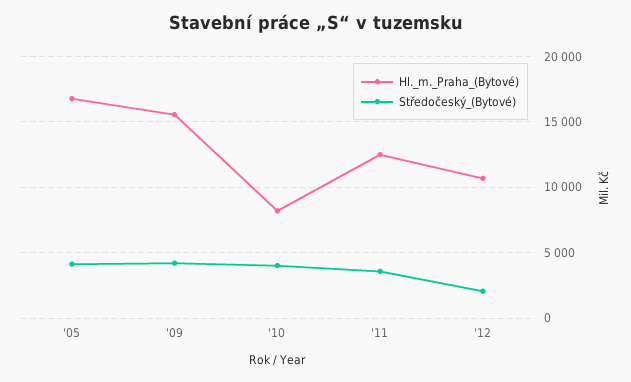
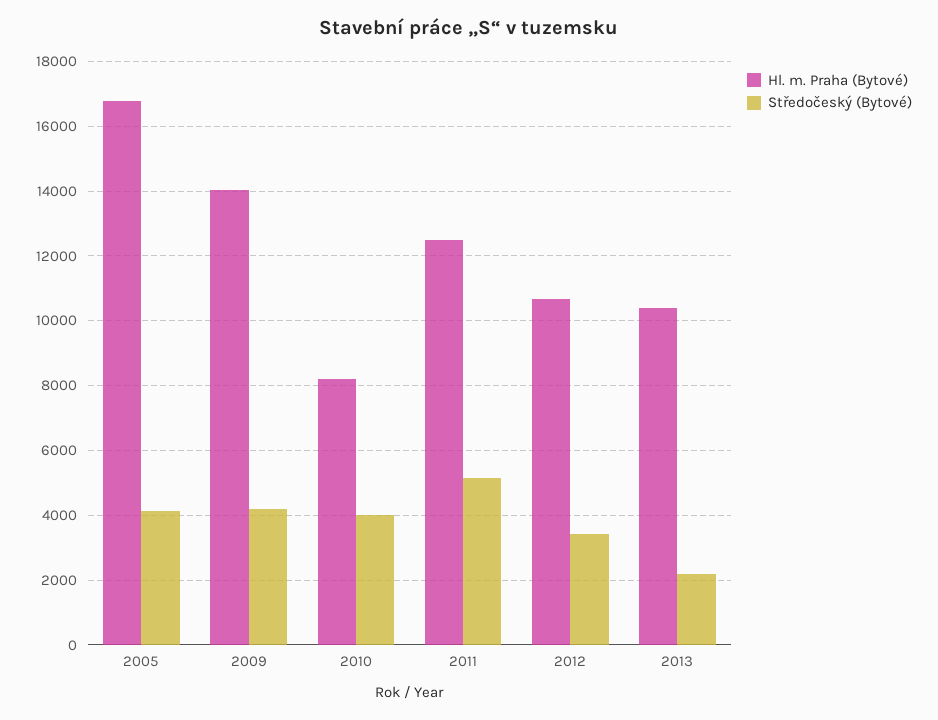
Hl._m._Praha_(Bytové), '09: 15500 -> 14000
Středočeský_(Bytové), '11: 3500 -> 5200
Středočeský_(Bytové), '12: 2000 -> 3400
Hl._m._Praha_(Bytové), 2013: none -> 10400
Středočeský_(Bytové), 2013: none -> 2200

